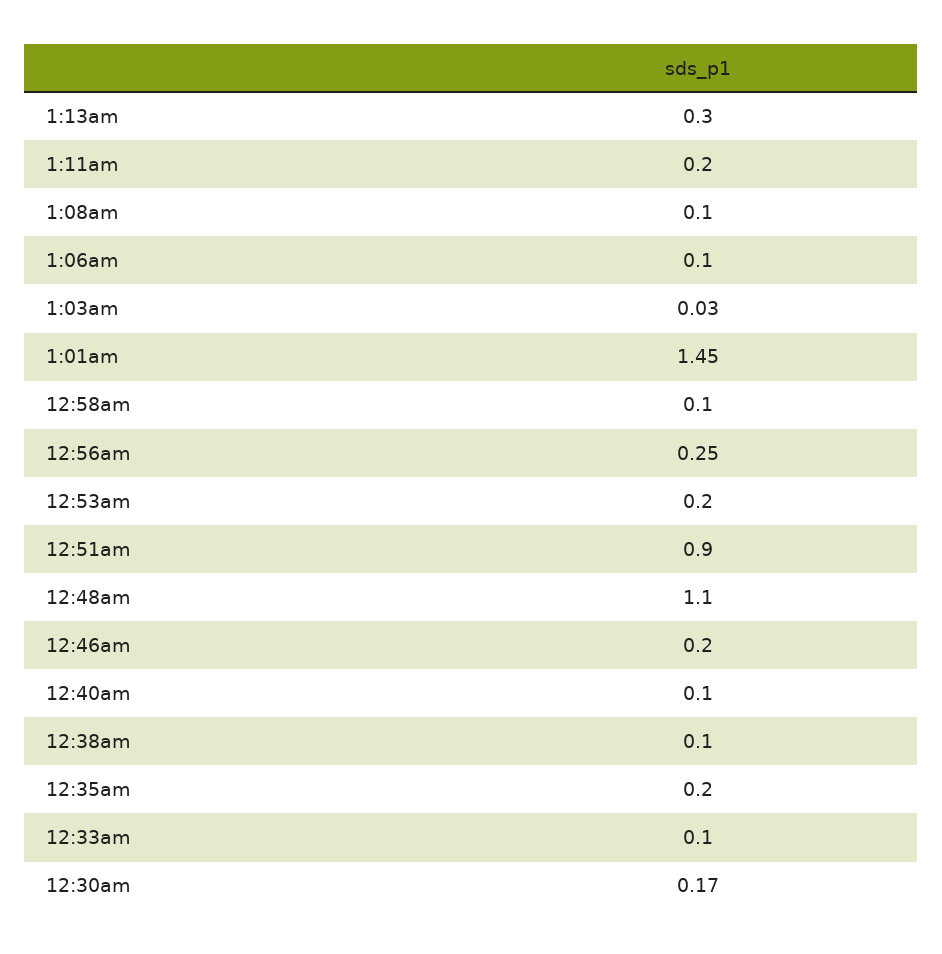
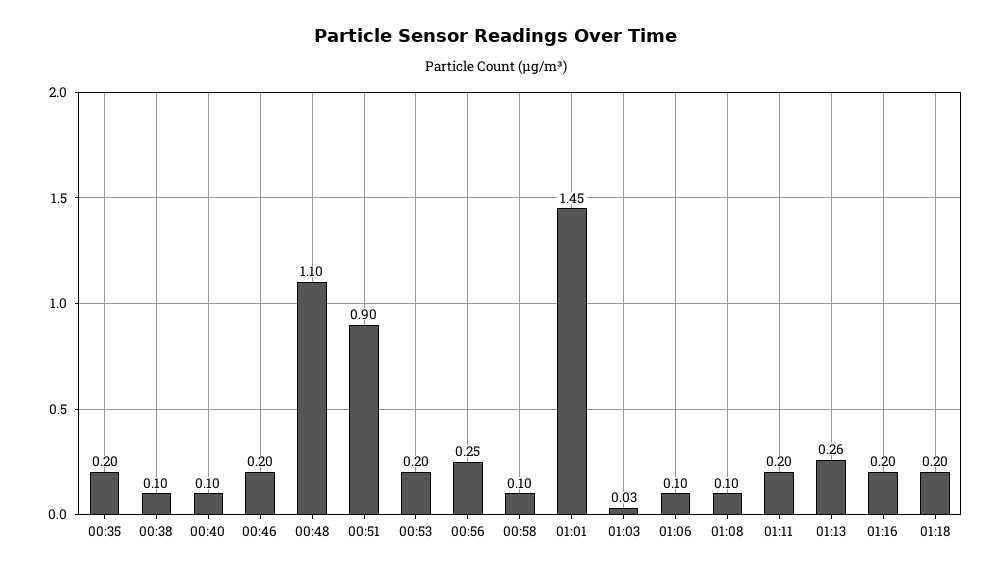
1:13am: 0.3 -> 0.26
12:33am: 0.1 -> none
12:30am: 0.17 -> none
01:16: none -> 0.2
01:18: none -> 0.2

